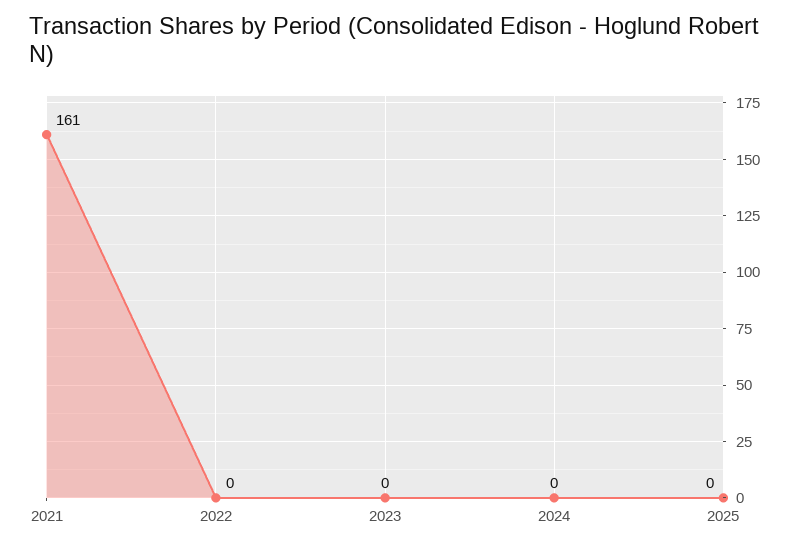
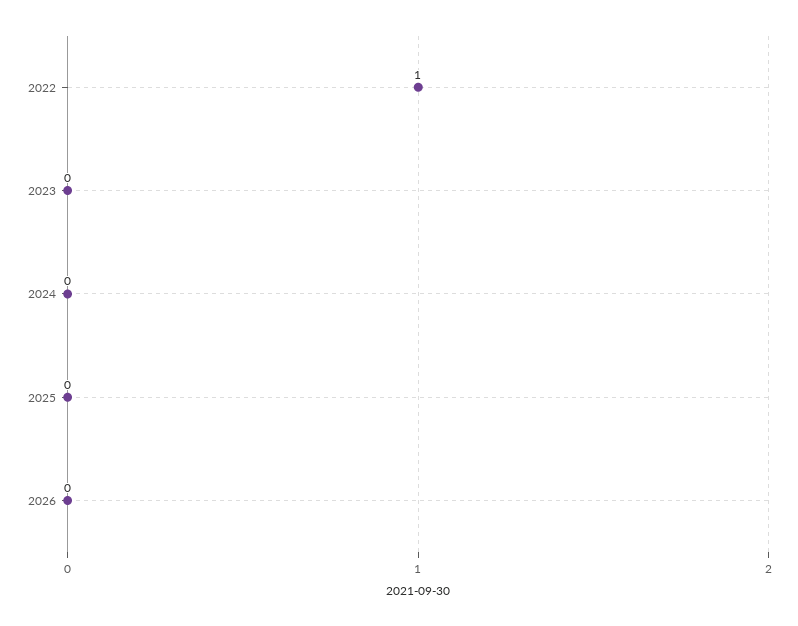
2021: 161 -> none
2022: 0 -> 1
2026: none -> 0

